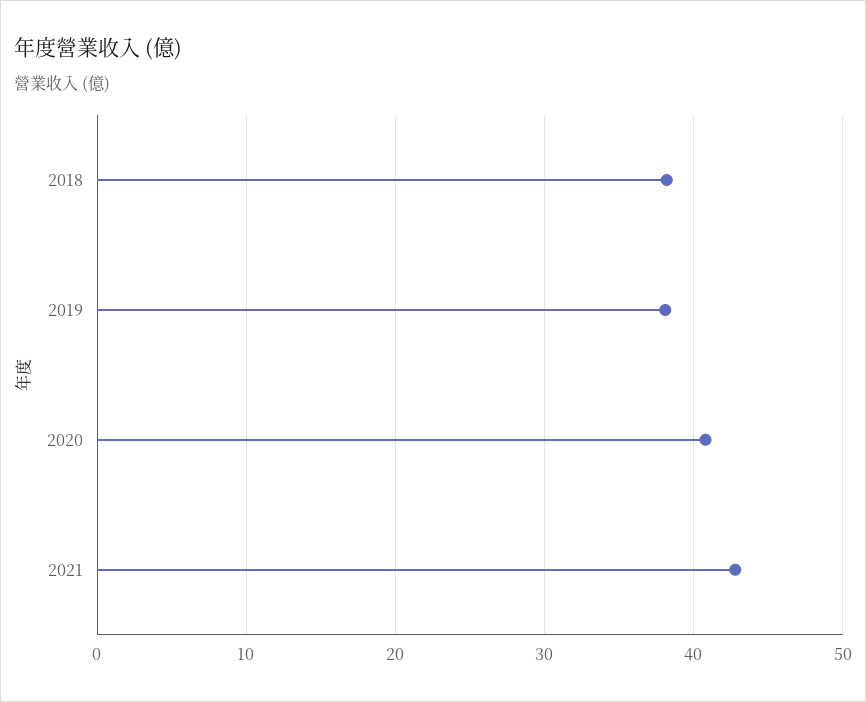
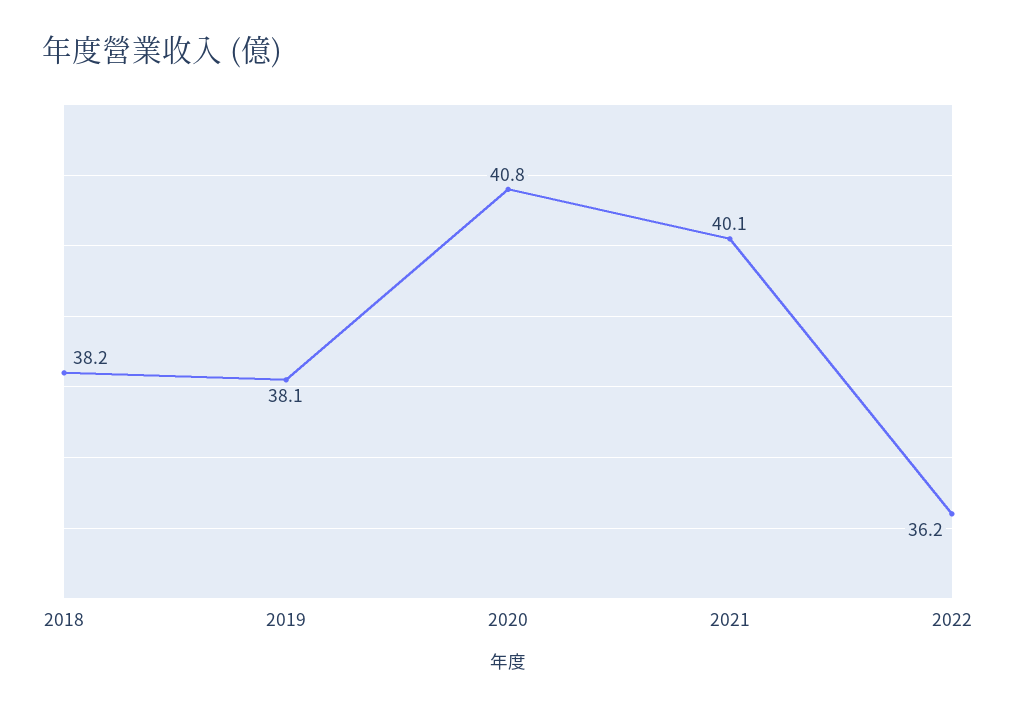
2021: 43 -> 40.1
2022: none -> 36.2

